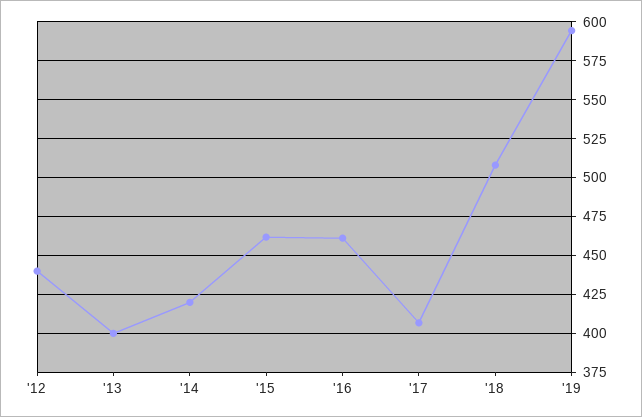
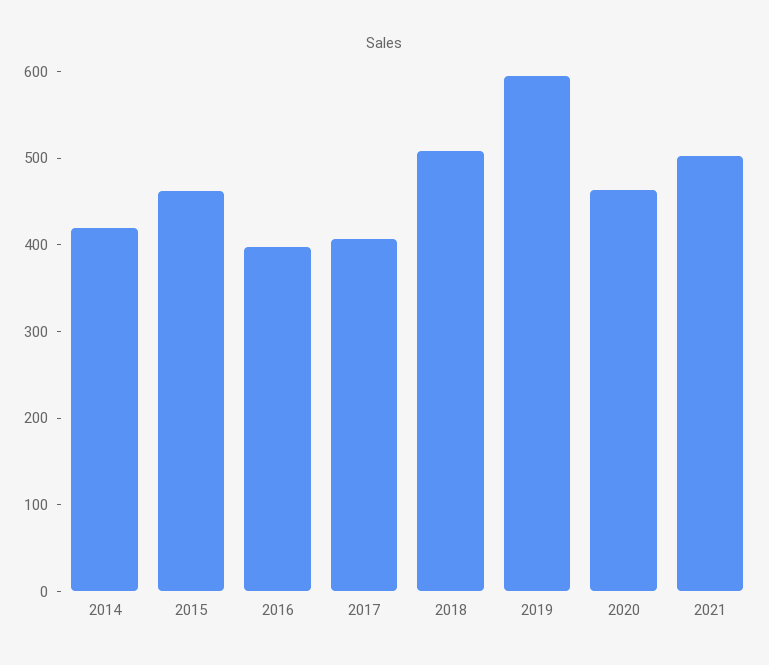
'12: 440 -> none
'13: 400 -> none
'16: 460 -> 400
2020: none -> 460
2021: none -> 500

